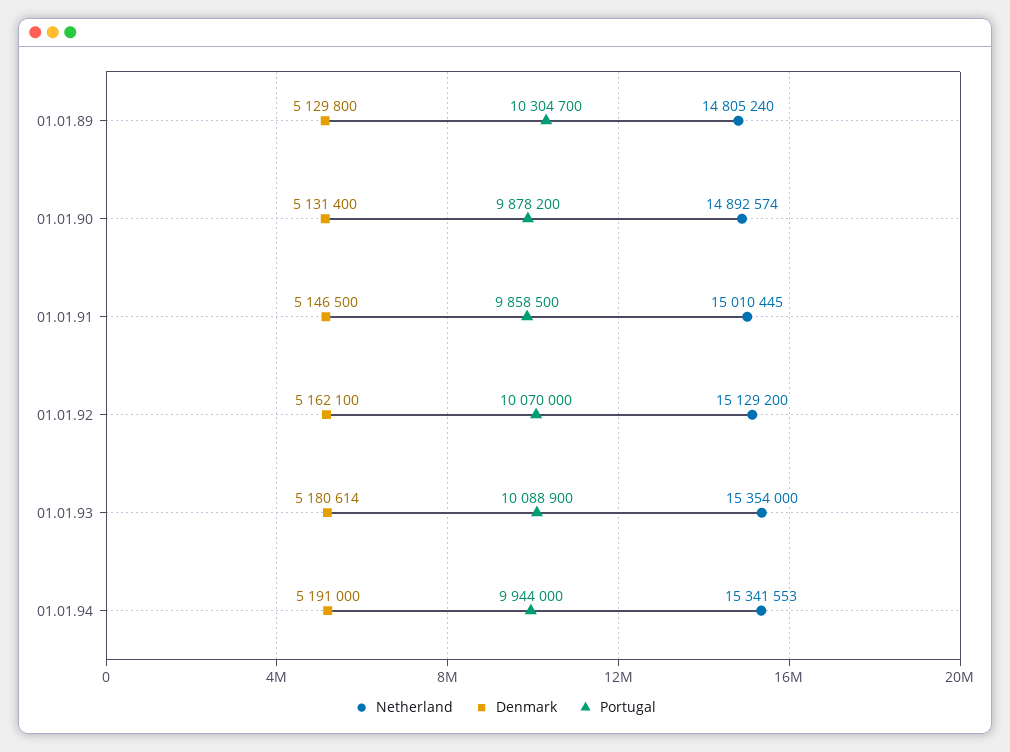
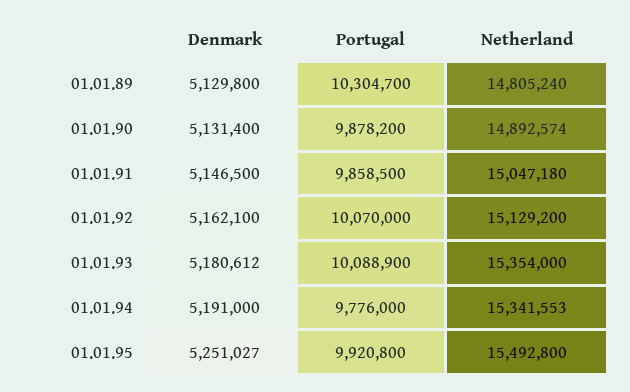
Netherland, 01.01.91: 15010445 -> 15047180
Denmark, 01.01.93: 5180614 -> 5180612
Portugal, 01.01.94: 9944000 -> 9776000
Denmark, 01.01.95: none -> 5251027
Portugal, 01.01.95: none -> 9920800
Netherland, 01.01.95: none -> 15492800

